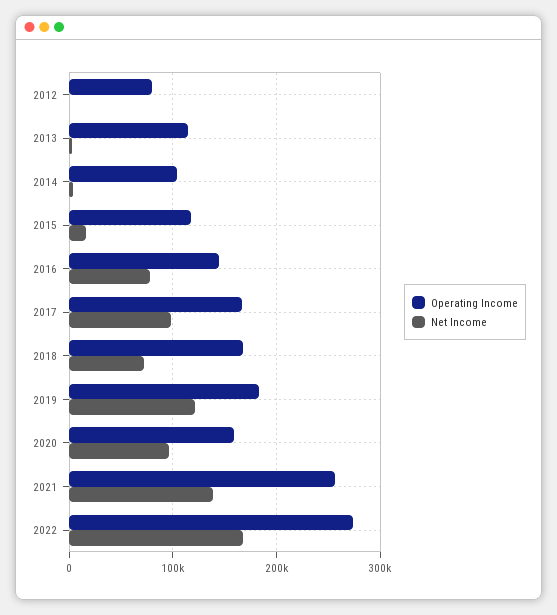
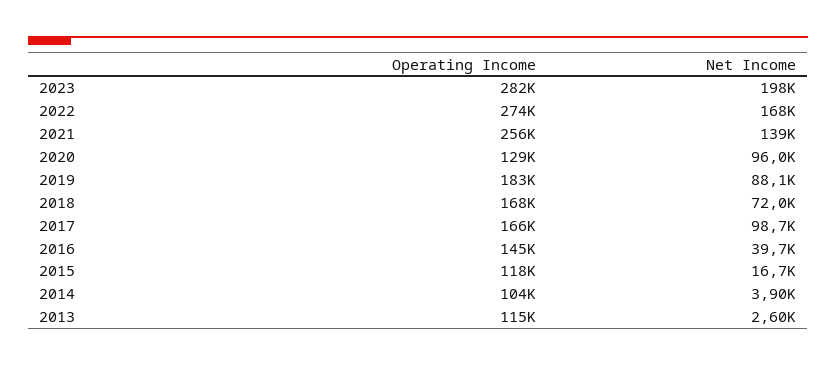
Operating Income, 2012: 80000 -> none
Net Income, 2012: 0 -> none
Net Income, 2016: 80000 -> 39700
Net Income, 2019: 120000 -> 88100
Operating Income, 2020: 160000 -> 129000
Operating Income, 2023: none -> 282000
Net Income, 2023: none -> 198000

